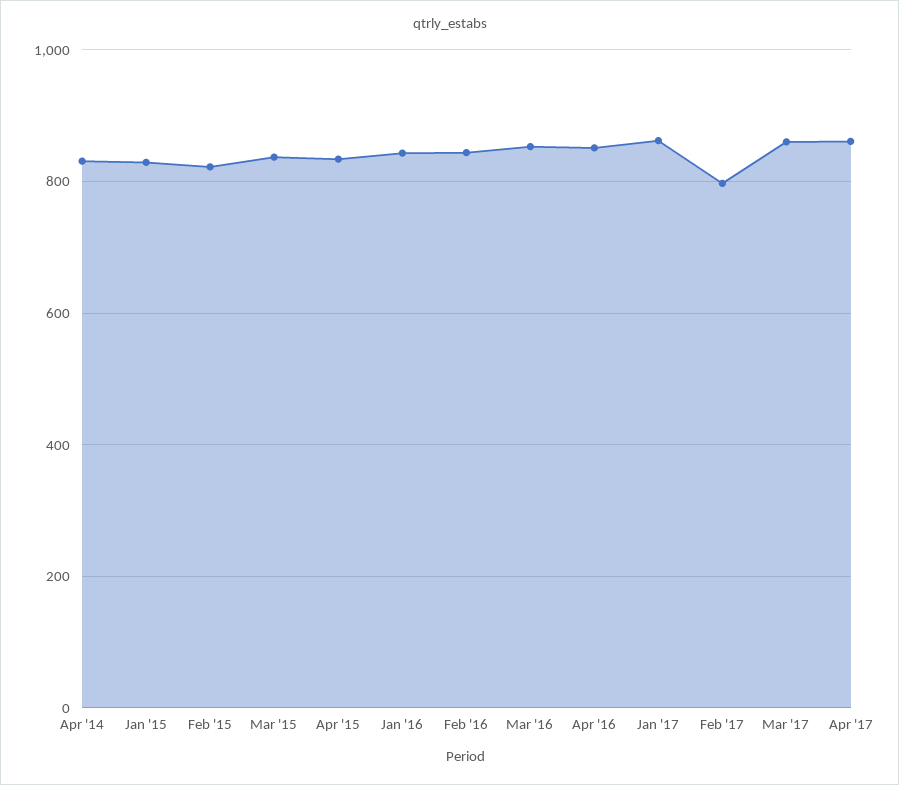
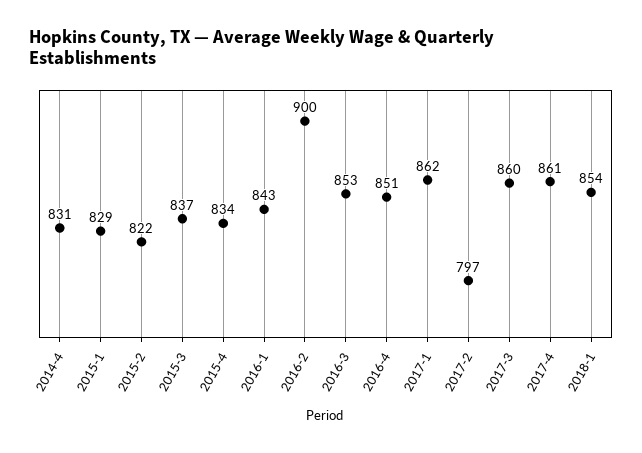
Feb '16: 840 -> 900
2018-1: none -> 854

